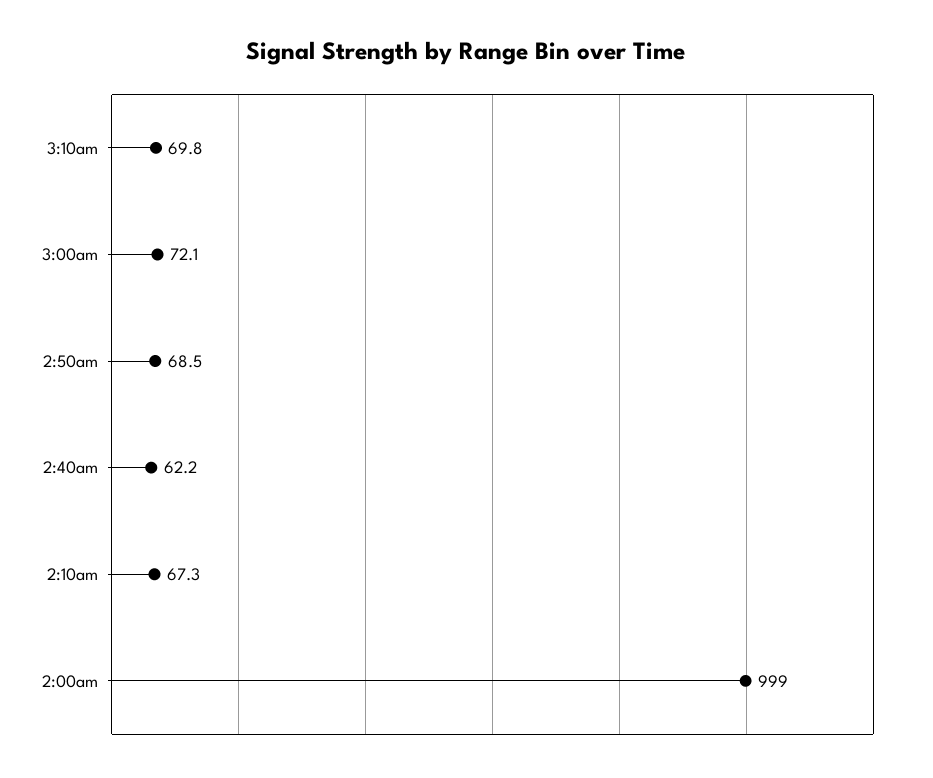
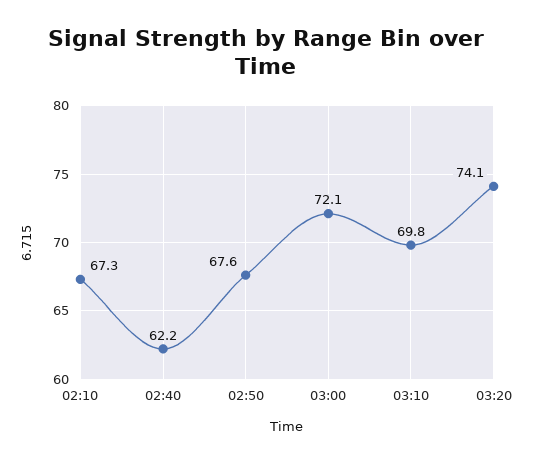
2:50am: 68.5 -> 67.6
2:00am: 999 -> none
03:20: none -> 74.1

